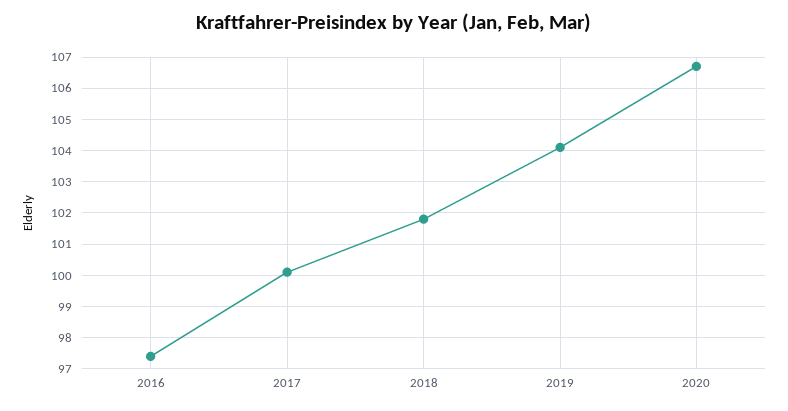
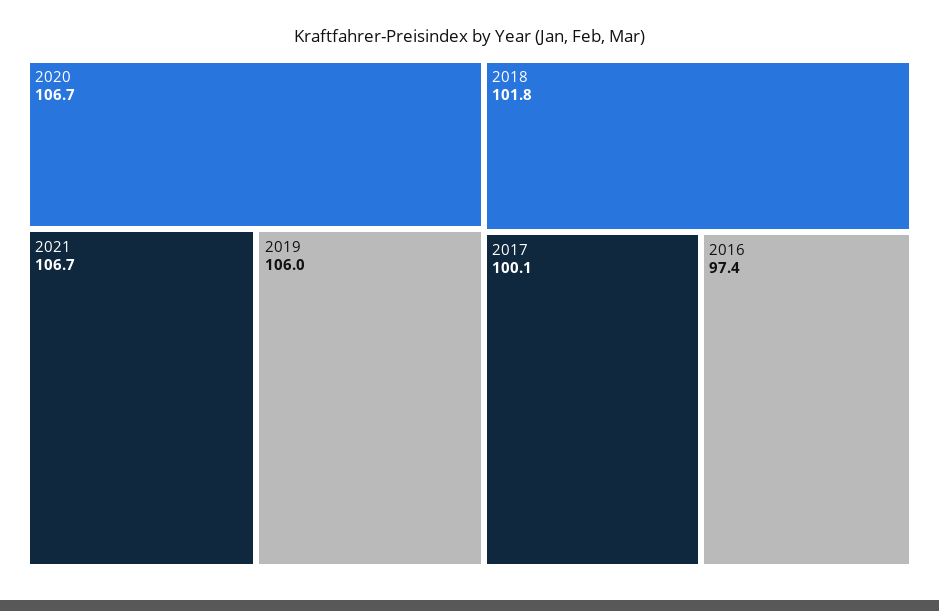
2019: 104 -> 106
2021: none -> 106.7

